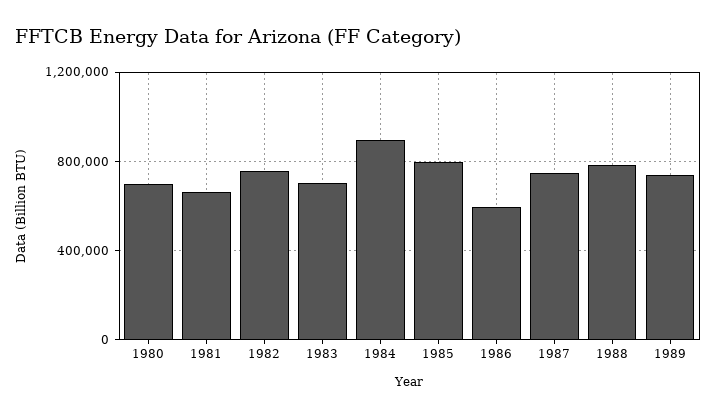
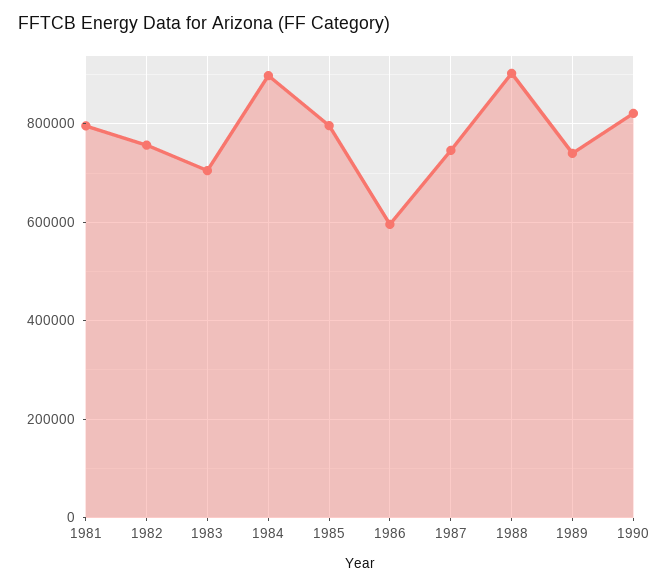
1980: 700000 -> none
1981: 650000 -> 800000
1988: 800000 -> 900000
1990: none -> 820000

